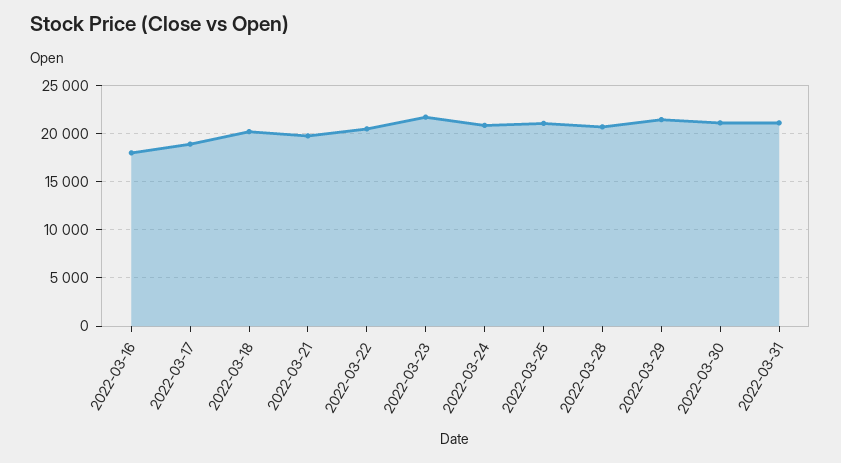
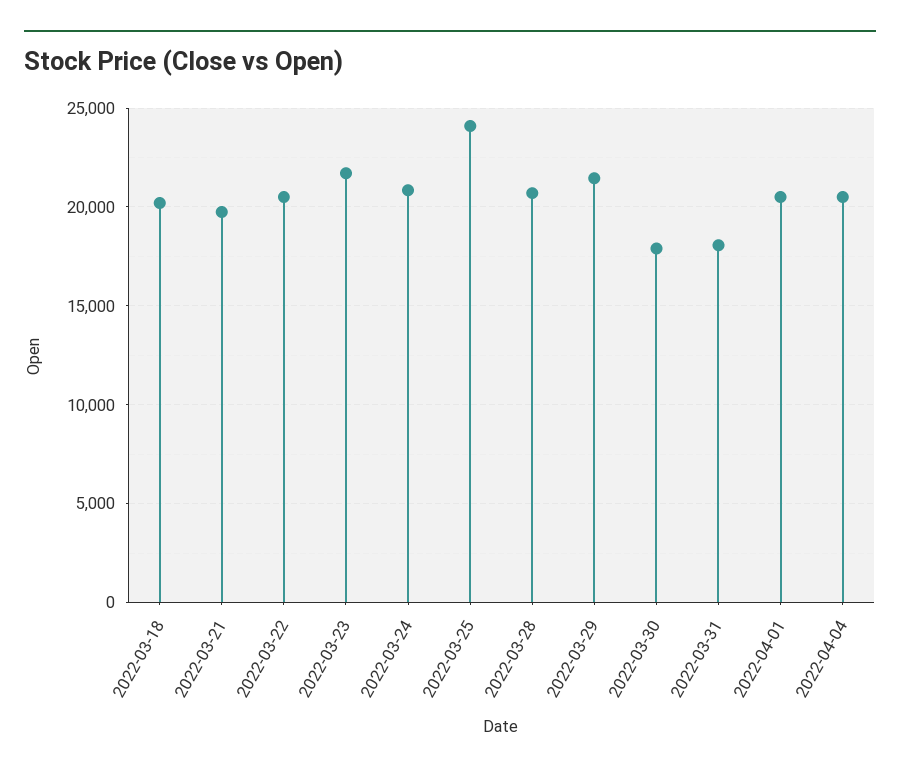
2022-03-16: 18000 -> none
2022-03-17: 19000 -> none
2022-03-25: 21000 -> 24000
2022-03-30: 21000 -> 18000
2022-03-31: 21000 -> 18000
2022-04-01: none -> 20500
2022-04-04: none -> 20500

